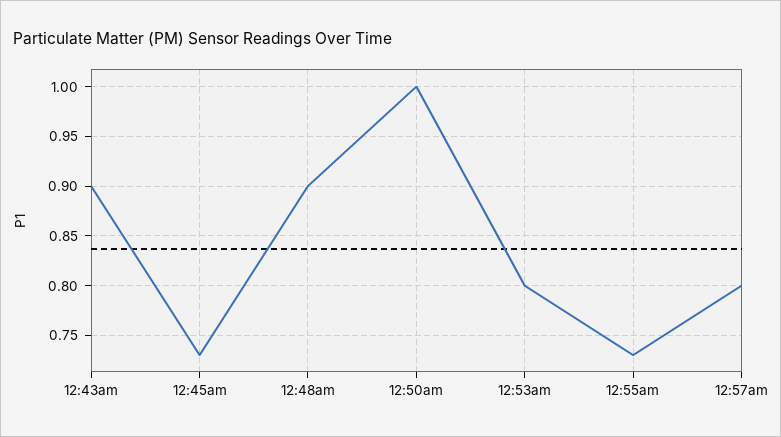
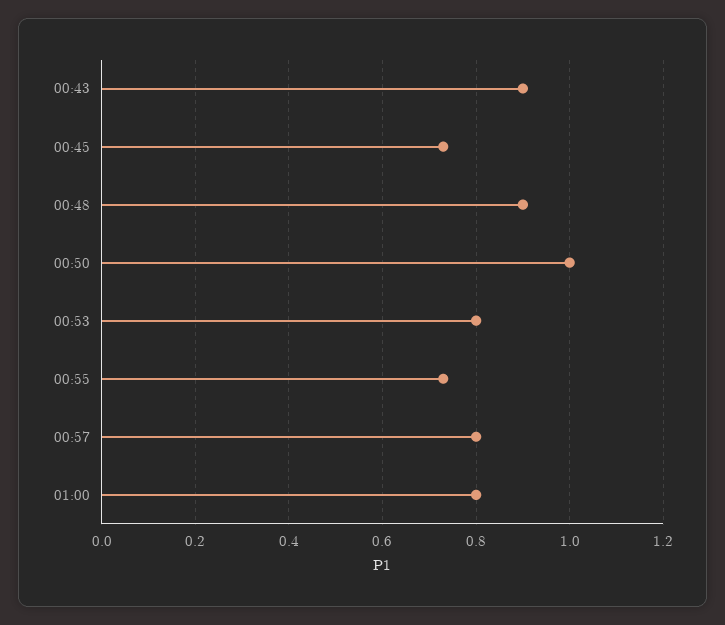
01:00: none -> 0.8

